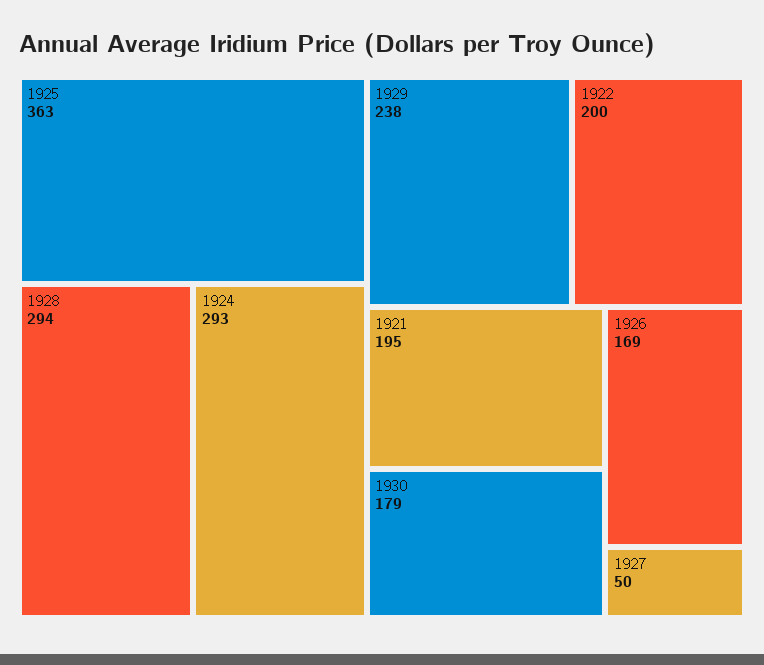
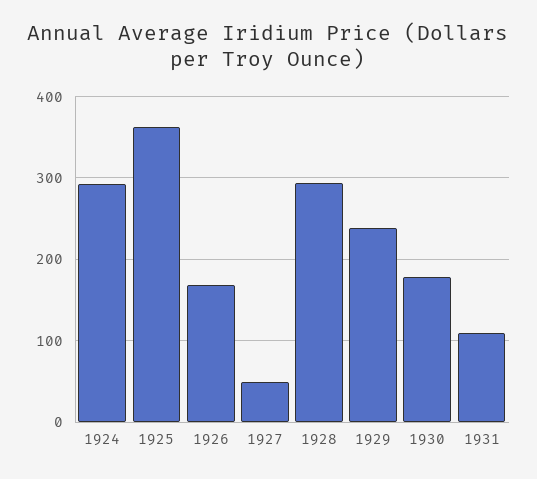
1922: 200 -> none
1921: 195 -> none
1931: none -> 110

